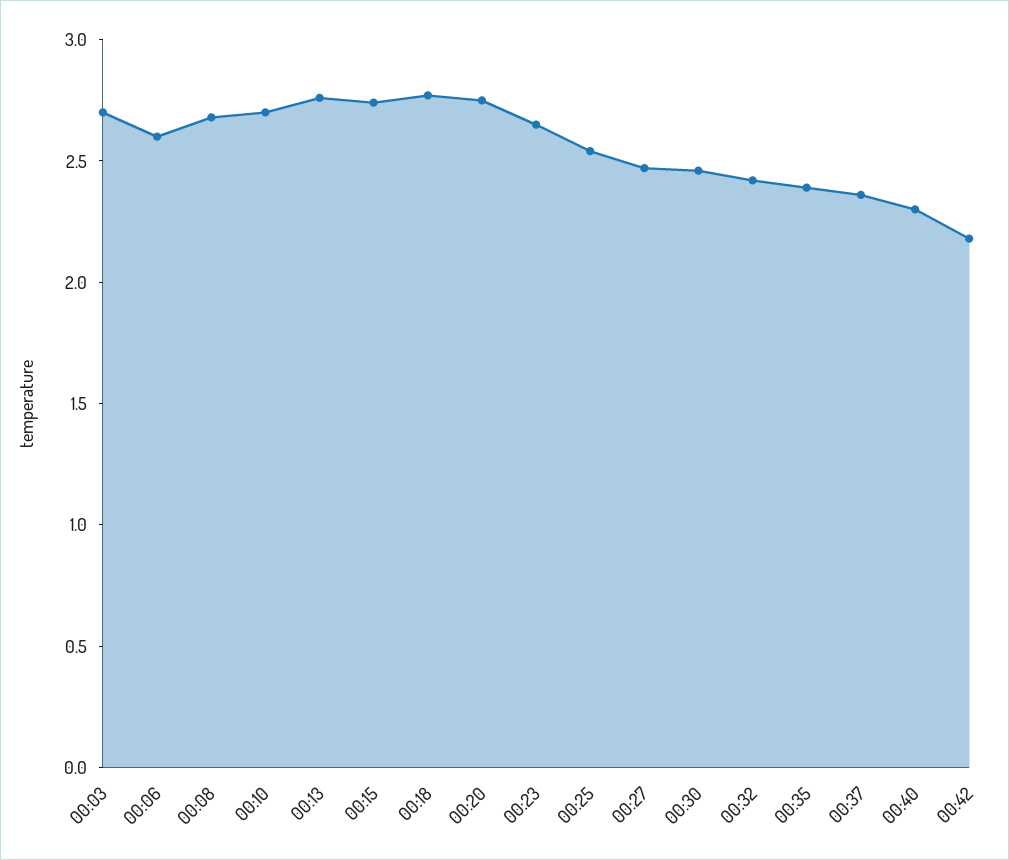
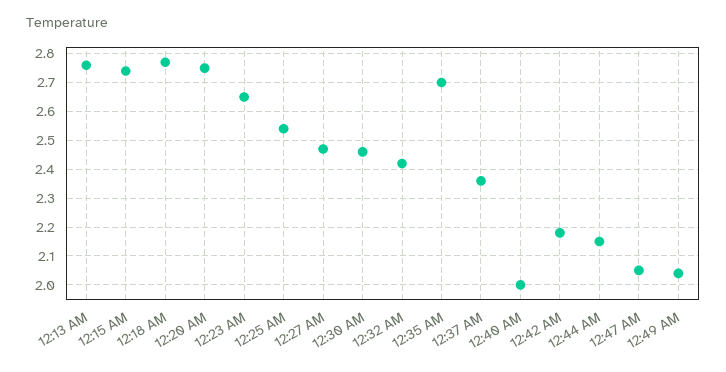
00:03: 2.7 -> none
00:06: 2.6 -> none
00:08: 2.7 -> none
00:10: 2.7 -> none
00:35: 2.4 -> 2.7
00:40: 2.3 -> 2
12:44 AM: none -> 2.15
12:47 AM: none -> 2.05
12:49 AM: none -> 2.05

